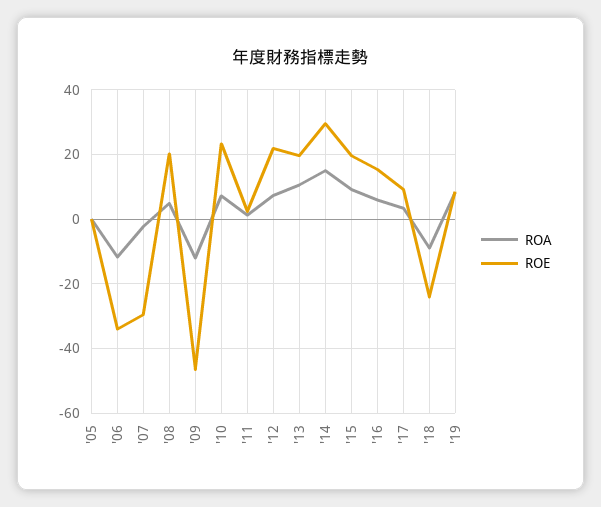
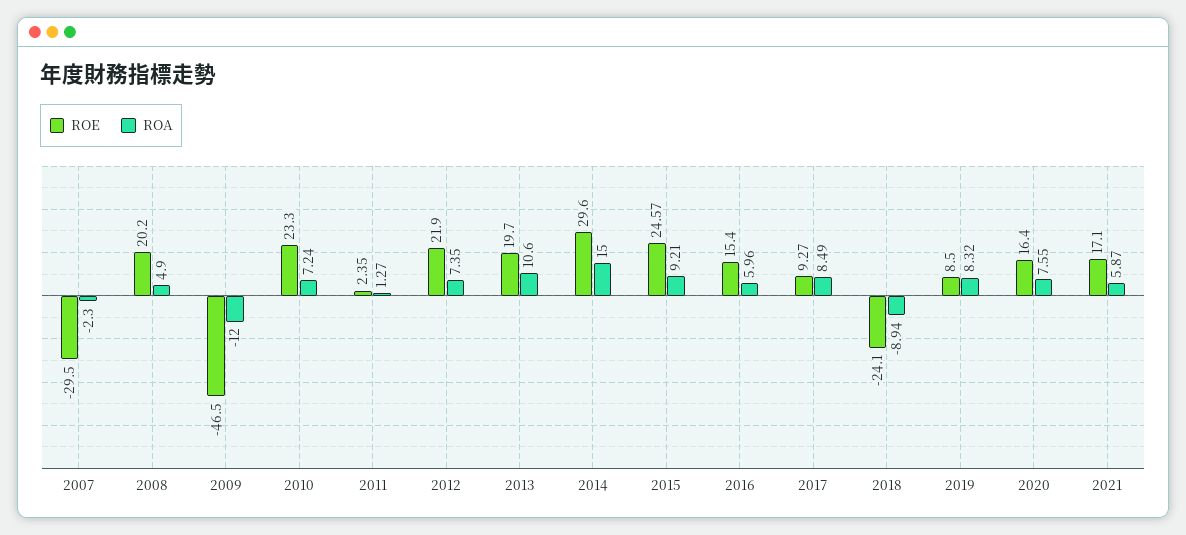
ROA, '05: 0 -> none
ROE, '05: 0 -> none
ROA, '06: -12 -> none
ROE, '06: -34 -> none
ROE, '15: 20 -> 24.57
ROA, '17: 4 -> 8.49
ROE, 2020: none -> 16.4
ROA, 2020: none -> 7.55
ROE, 2021: none -> 17.1
ROA, 2021: none -> 5.87

